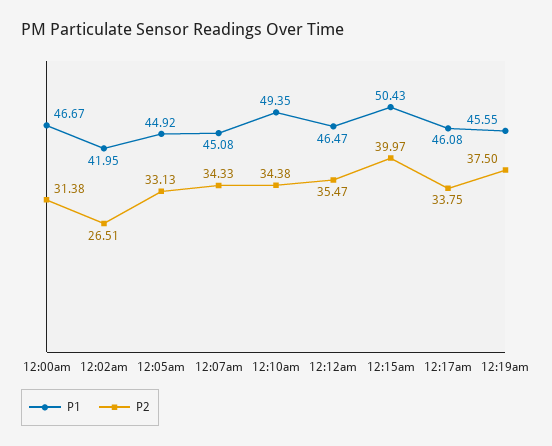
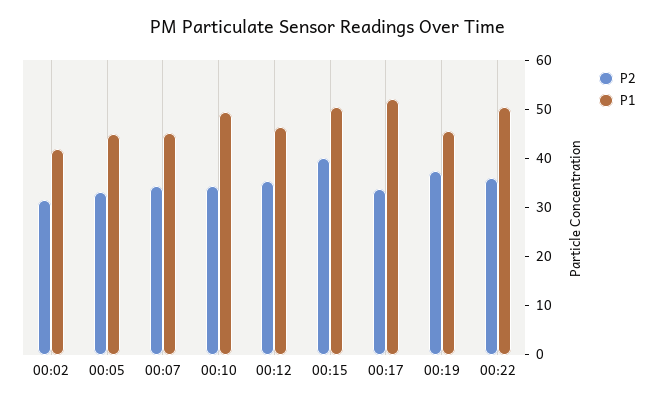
P1, 12:00am: 46.67 -> none
P2, 12:00am: 31.38 -> none
P2, 12:02am: 26.51 -> 32
P1, 12:17am: 46.08 -> 52
P2, 00:22: none -> 36
P1, 00:22: none -> 50

